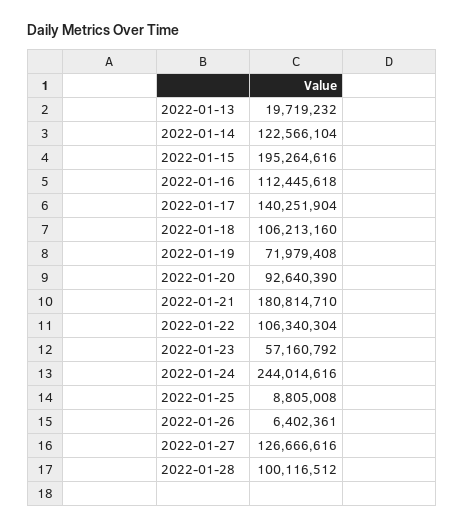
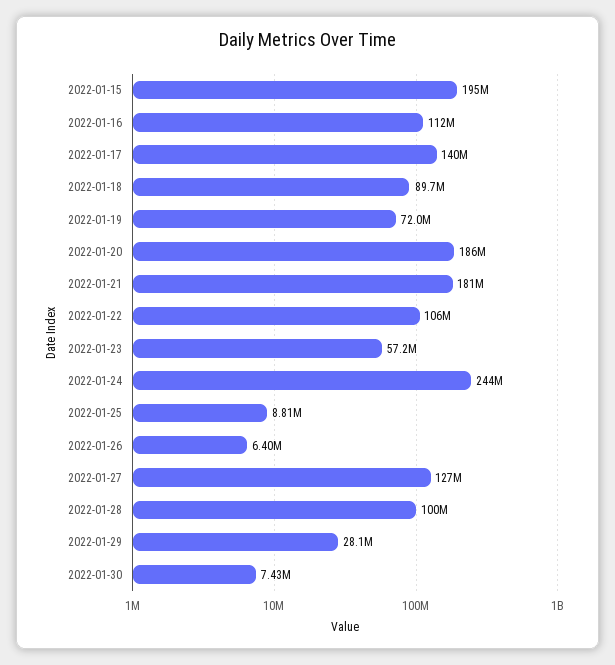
2022-01-13: 19719232 -> none
2022-01-14: 122566104 -> none
2022-01-18: 106213160 -> 89700000
2022-01-20: 92640390 -> 186000000
2022-01-29: none -> 28100000
2022-01-30: none -> 7430000

